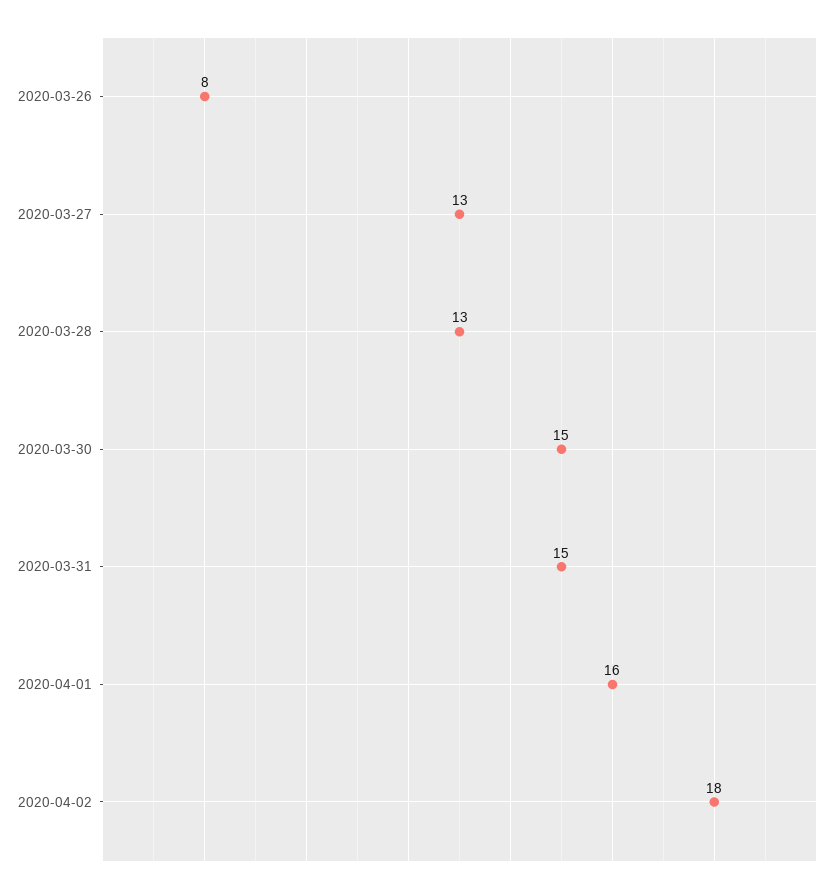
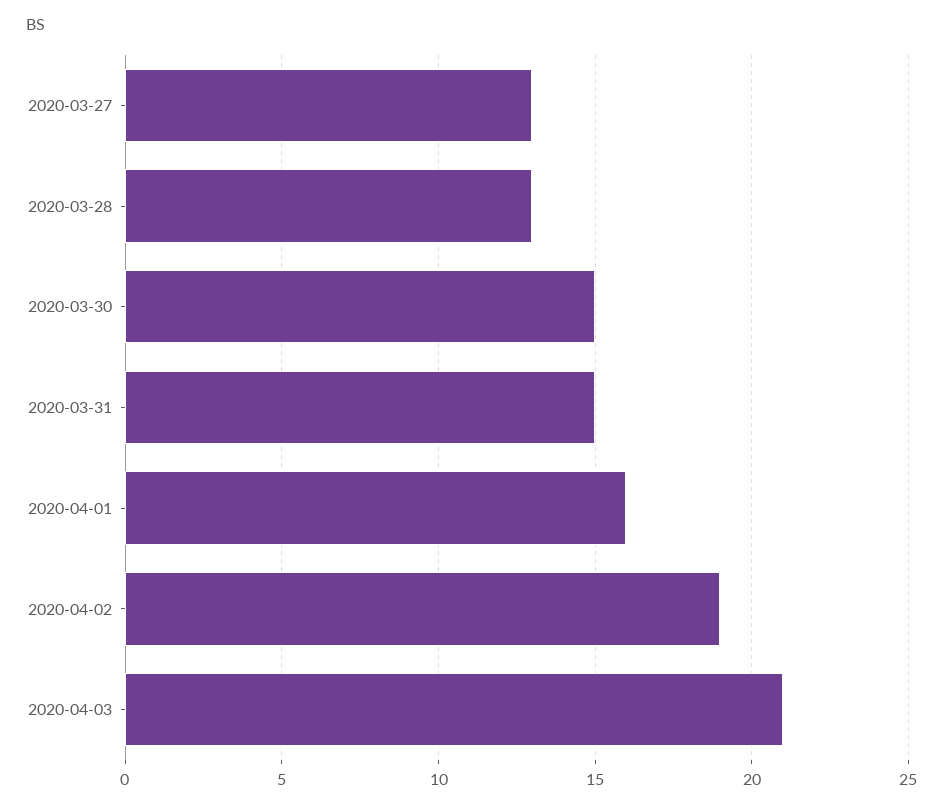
2020-03-26: 8 -> none
2020-04-02: 18 -> 19
2020-04-03: none -> 21

